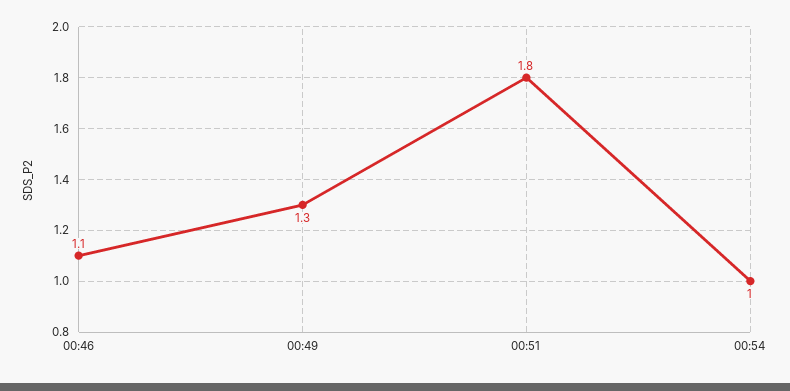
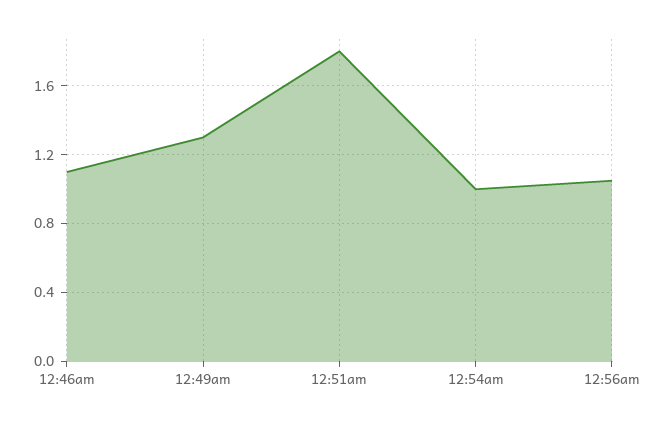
12:56am: none -> 1.05

